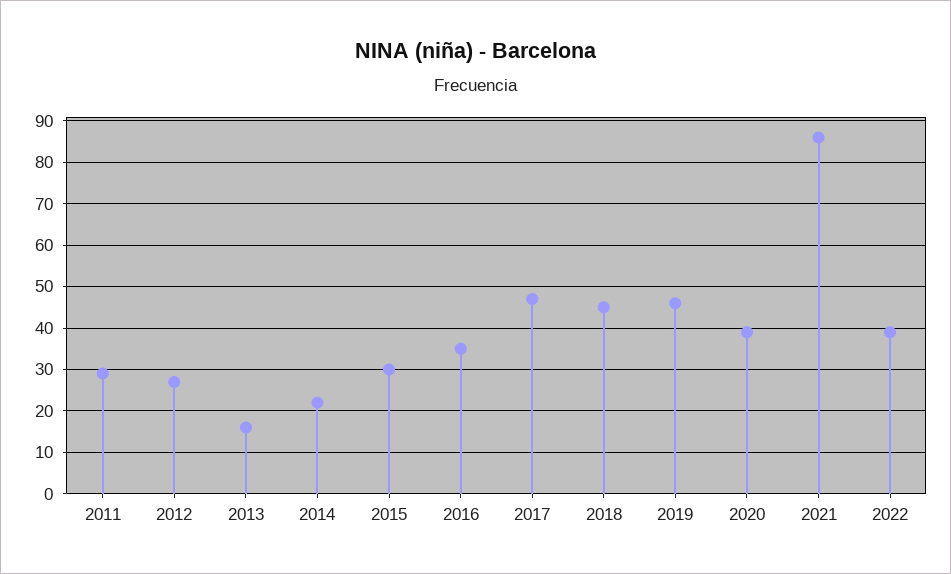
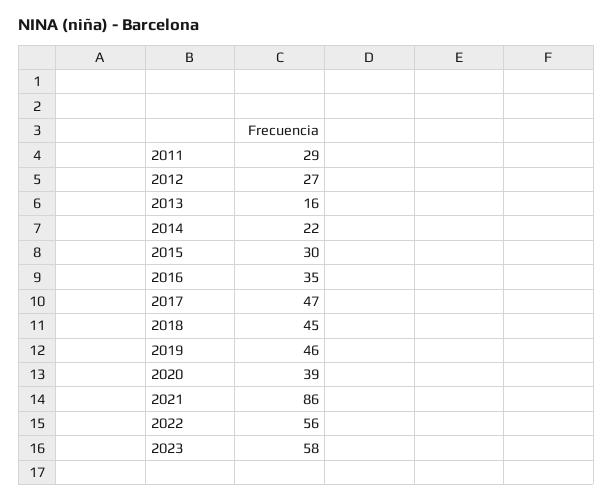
2022: 40 -> 56
2023: none -> 58

